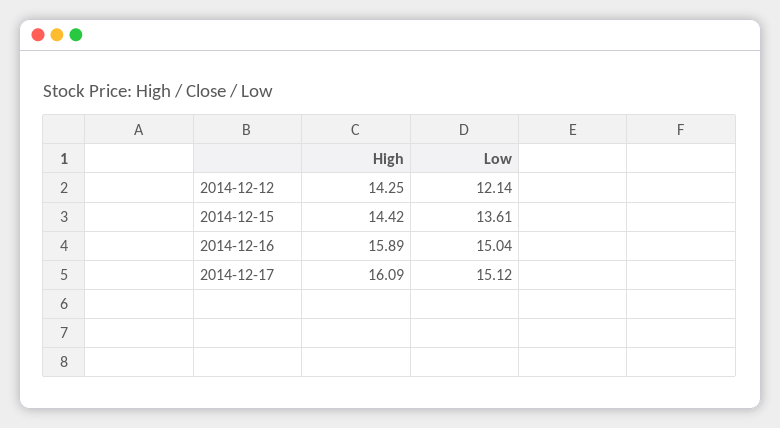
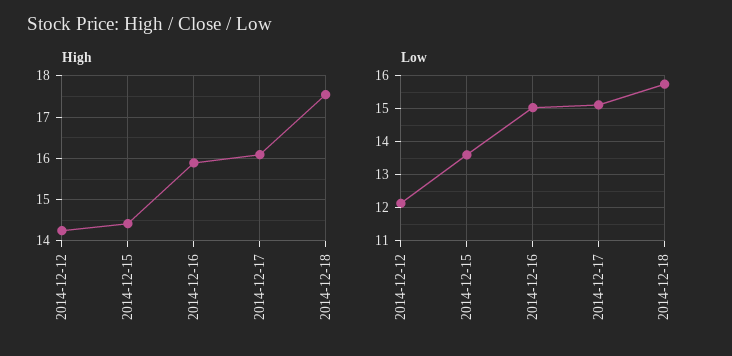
High, 2014-12-18: none -> 17.6
Low, 2014-12-18: none -> 15.8

